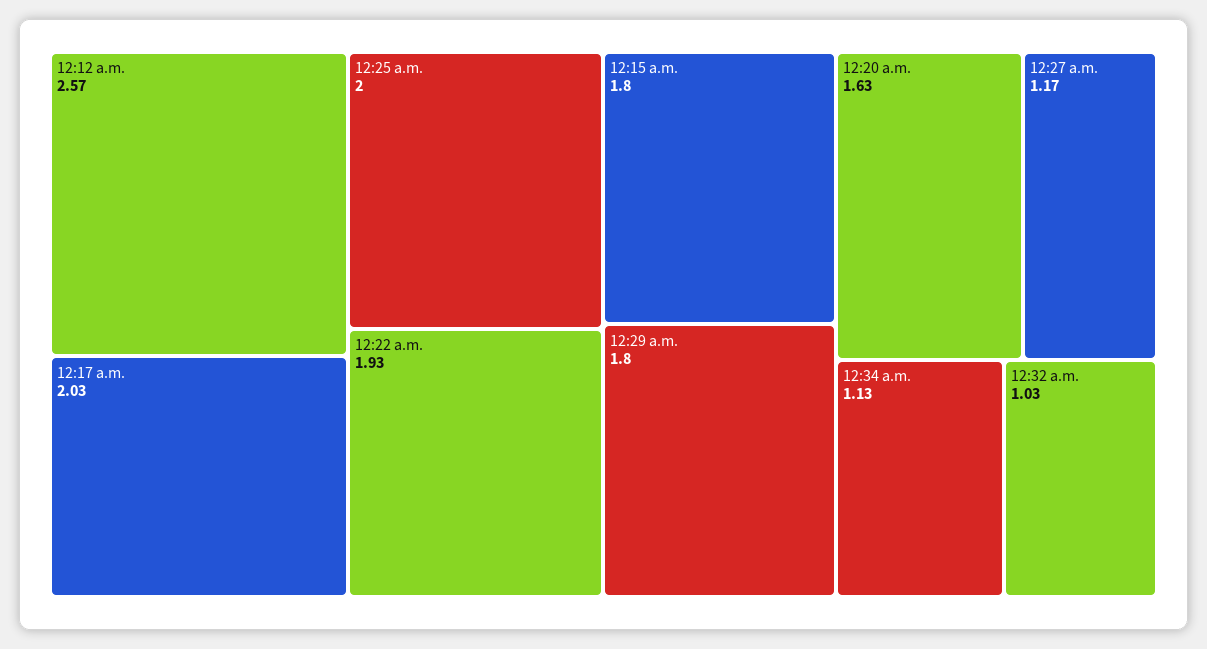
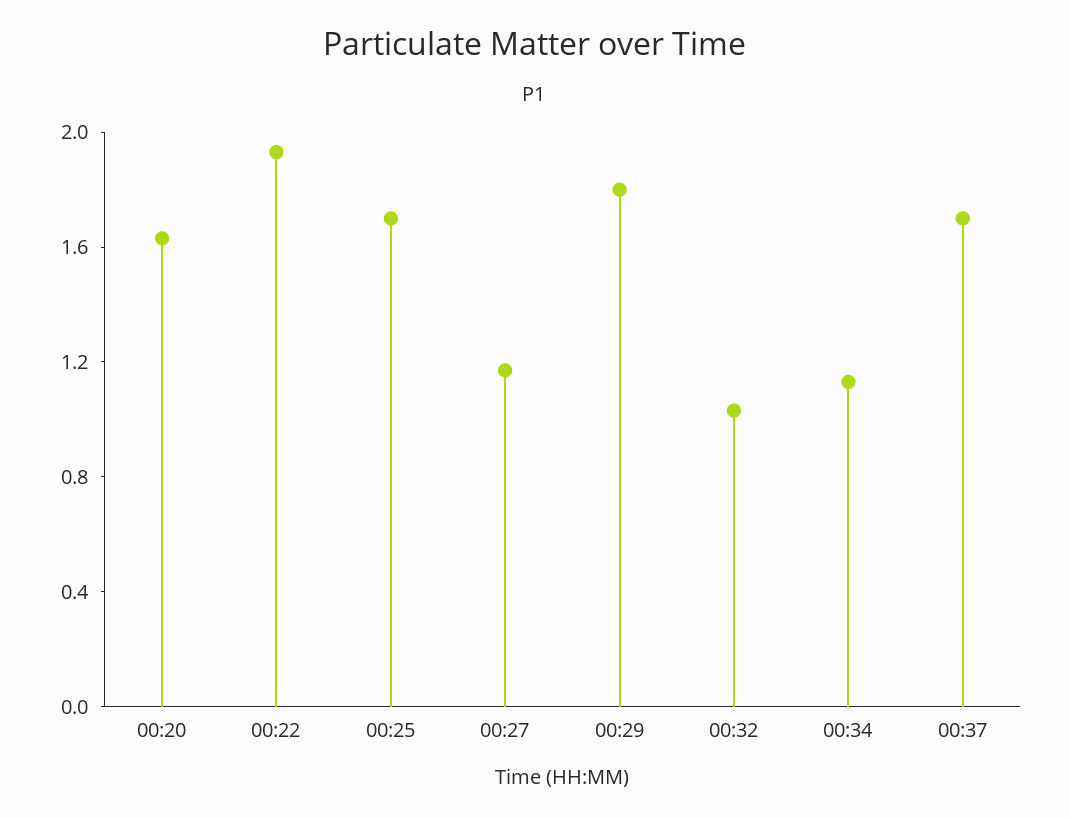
12:12 a.m.: 2.57 -> none
12:17 a.m.: 2.03 -> none
12:25 a.m.: 2 -> 1.7
12:15 a.m.: 1.8 -> none
00:37: none -> 1.7

